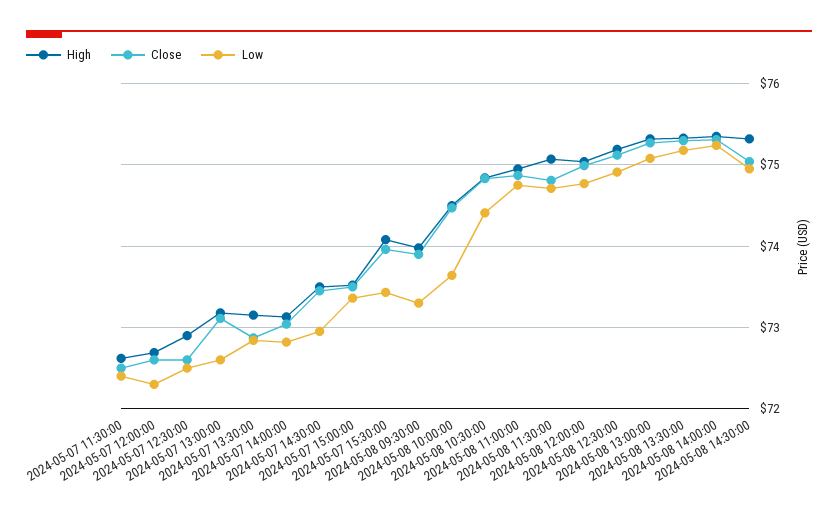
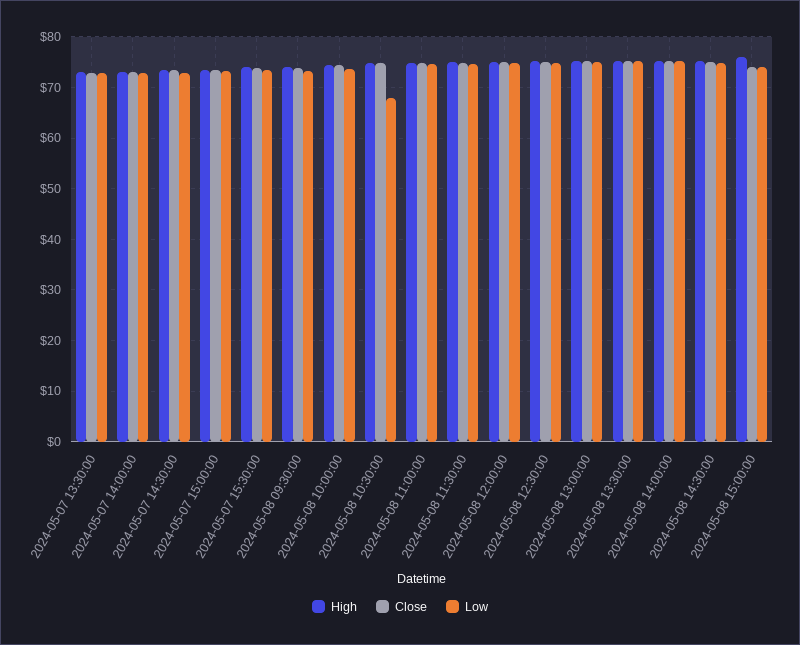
High, 2024-05-07 11:30:00: 72.6 -> none
Close, 2024-05-07 11:30:00: 72.5 -> none
Low, 2024-05-07 11:30:00: 72.4 -> none
High, 2024-05-07 12:00:00: 72.7 -> none
Close, 2024-05-07 12:00:00: 72.6 -> none
Low, 2024-05-07 12:00:00: 72.3 -> none
High, 2024-05-07 12:30:00: 72.9 -> none
Close, 2024-05-07 12:30:00: 72.6 -> none
Low, 2024-05-07 12:30:00: 72.5 -> none
High, 2024-05-07 13:00:00: 73.2 -> none
Close, 2024-05-07 13:00:00: 73.1 -> none
Low, 2024-05-07 13:00:00: 72.6 -> none
Low, 2024-05-08 10:30:00: 74.4 -> 68
High, 2024-05-08 15:00:00: none -> 76
Close, 2024-05-08 15:00:00: none -> 74
Low, 2024-05-08 15:00:00: none -> 74

